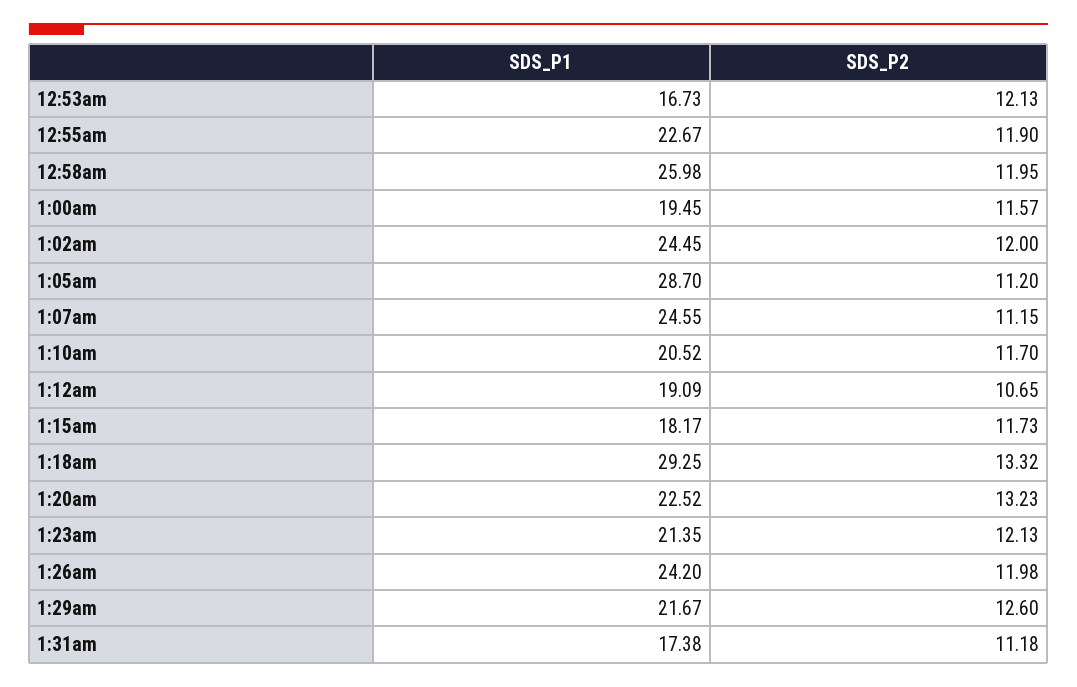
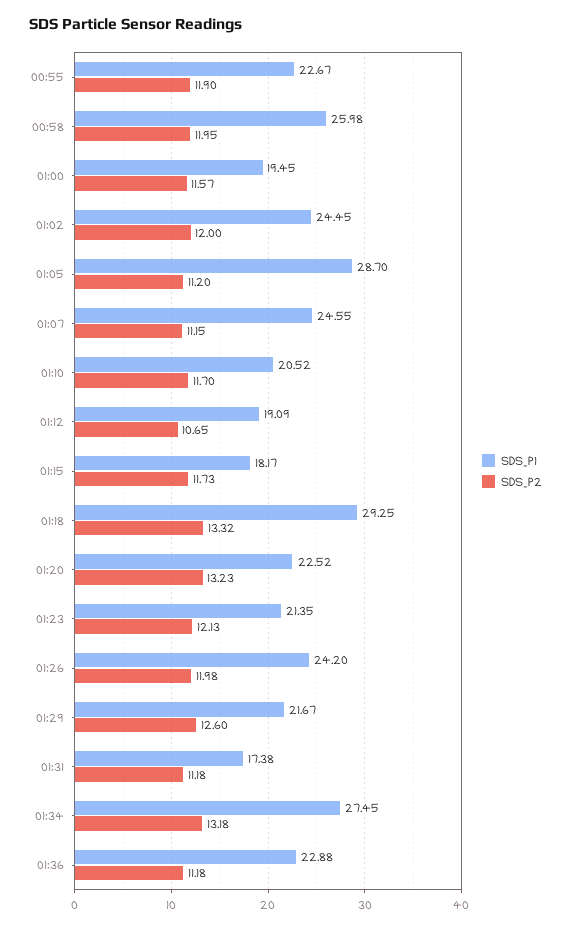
SDS_P1, 12:53am: 16.73 -> none
SDS_P2, 12:53am: 12.13 -> none
SDS_P1, 01:34: none -> 27.45
SDS_P2, 01:34: none -> 13.18
SDS_P1, 01:36: none -> 22.88
SDS_P2, 01:36: none -> 11.18

